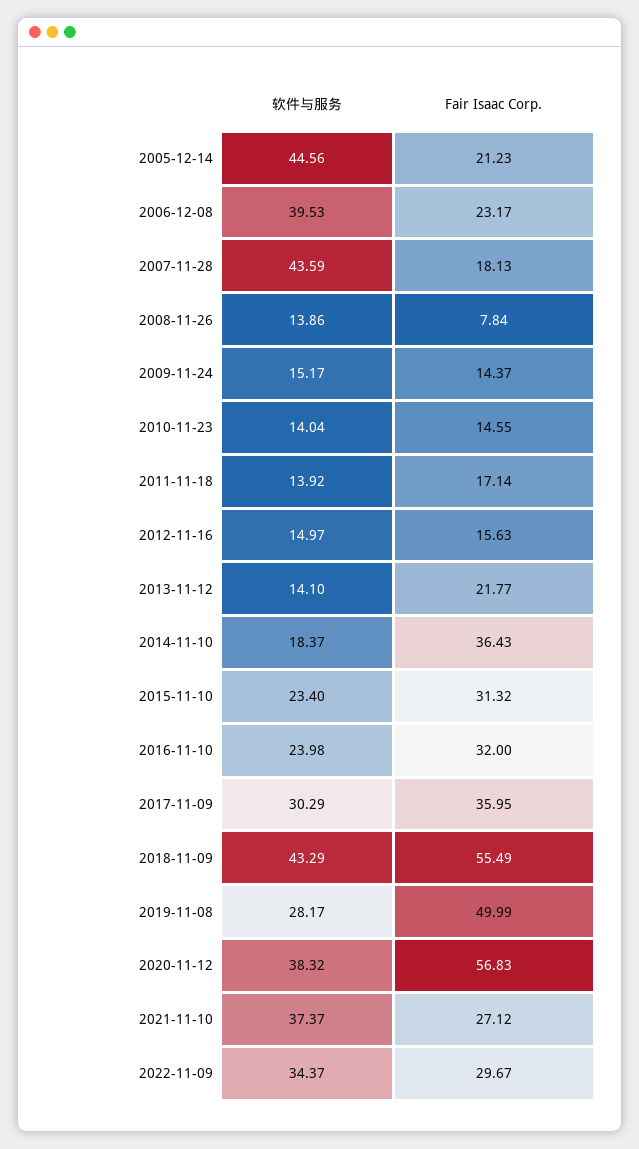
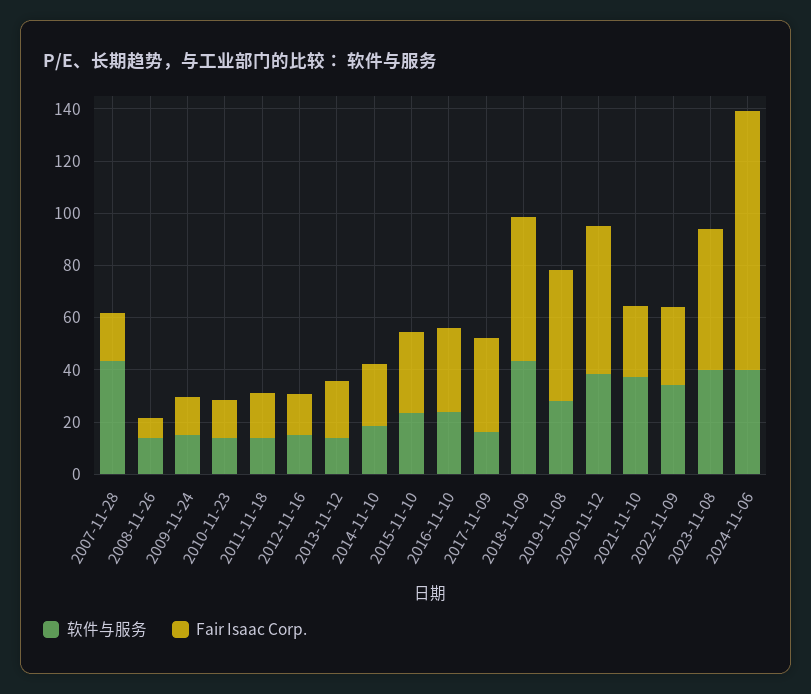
软件与服务, 2005-12-14: 44.56 -> none
Fair Isaac Corp., 2005-12-14: 21.23 -> none
软件与服务, 2006-12-08: 39.53 -> none
Fair Isaac Corp., 2006-12-08: 23.17 -> none
Fair Isaac Corp., 2014-11-10: 36.43 -> 25
软件与服务, 2017-11-09: 30.29 -> 15
软件与服务, 2023-11-08: none -> 40
Fair Isaac Corp., 2023-11-08: none -> 55
软件与服务, 2024-11-06: none -> 40
Fair Isaac Corp., 2024-11-06: none -> 100

